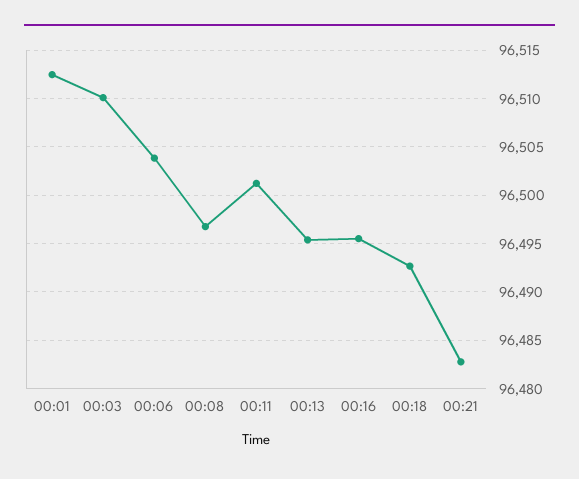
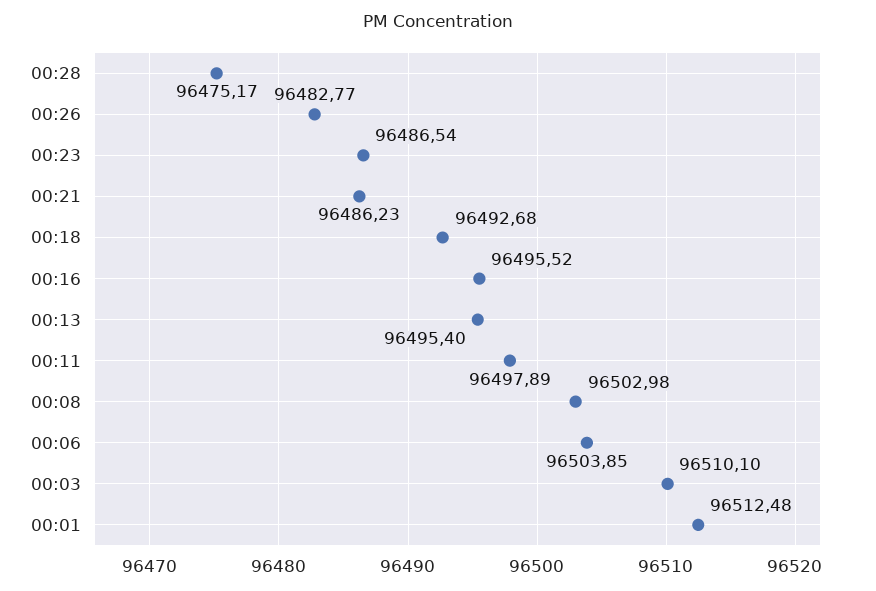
00:08: 96497 -> 96502.98
00:11: 96501 -> 96497.89
00:21: 96483 -> 96486.23
00:28: none -> 96475.17
00:26: none -> 96482.77
00:23: none -> 96486.54

